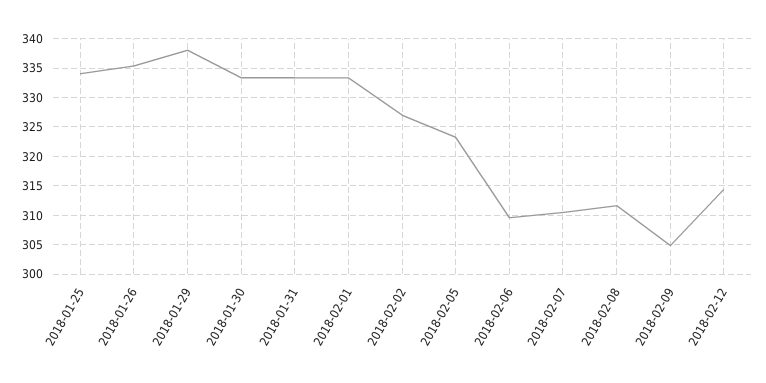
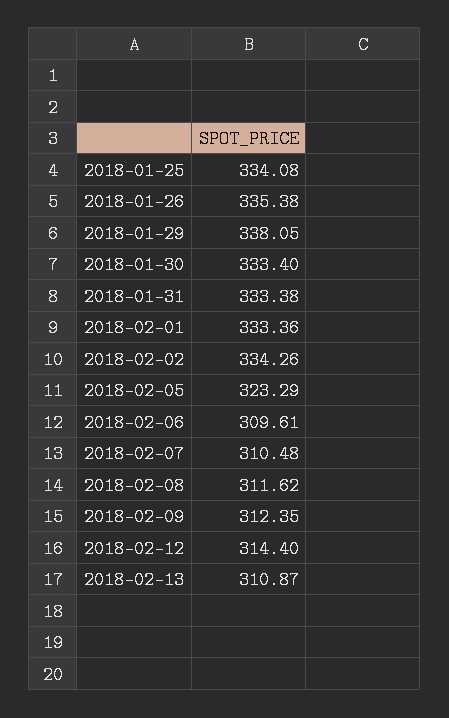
2018-02-02: 327.5 -> 334.26
2018-02-09: 305 -> 312.35
2018-02-13: none -> 310.87

